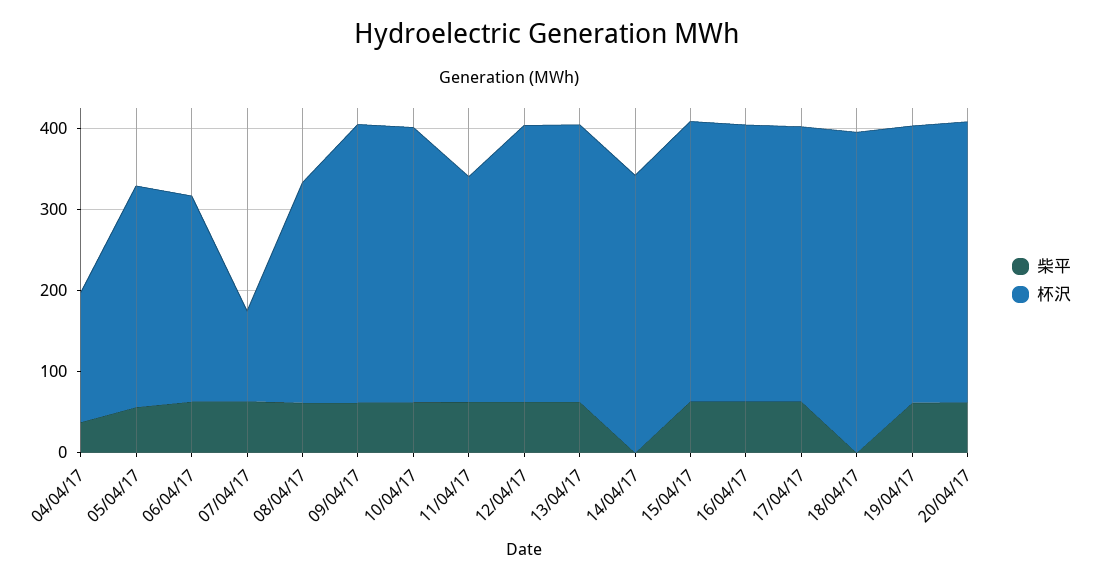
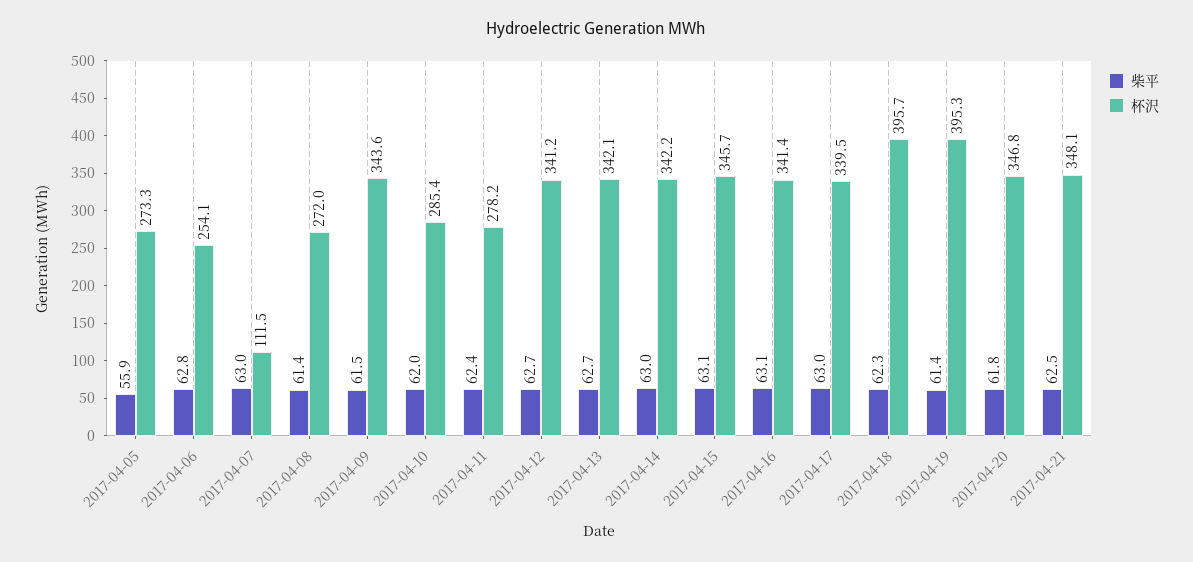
柴平, 04/04/17: 40 -> none
杯沢, 04/04/17: 160 -> none
杯沢, 10/04/17: 340 -> 285.4
柴平, 14/04/17: 0 -> 63
柴平, 18/04/17: 0 -> 62.3
杯沢, 19/04/17: 340 -> 395.3
柴平, 2017-04-21: none -> 62.5
杯沢, 2017-04-21: none -> 348.1

